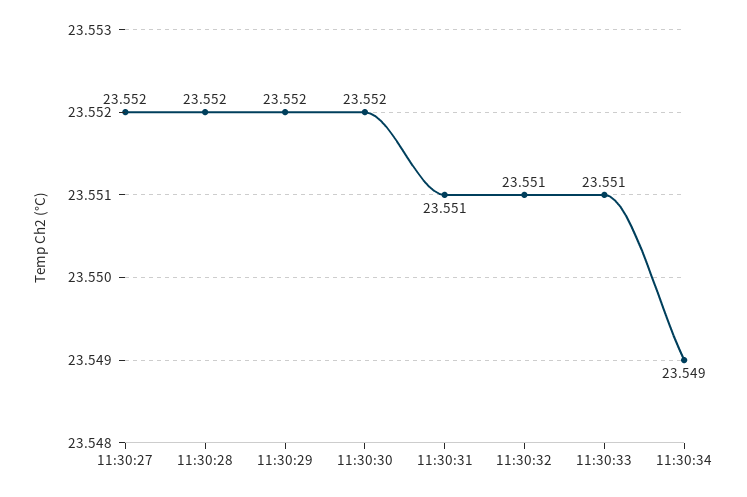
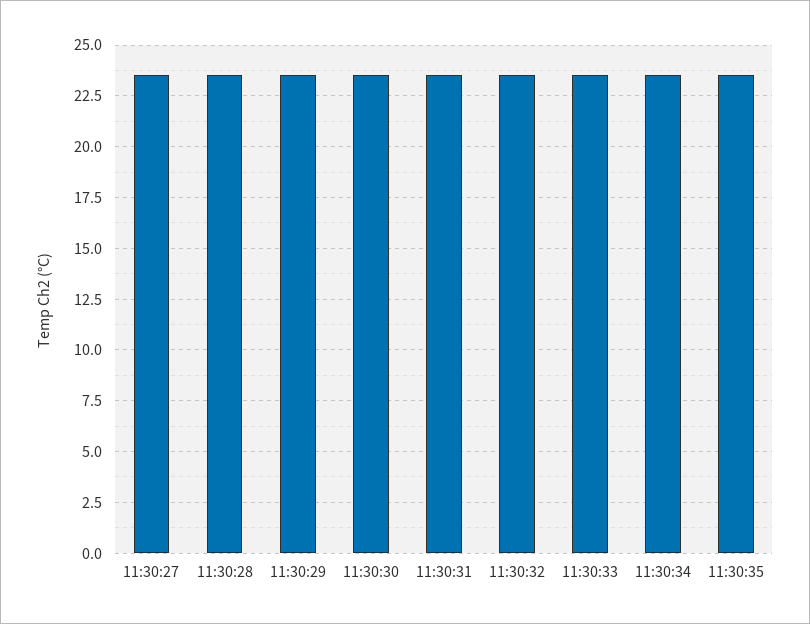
11:30:35: none -> 23.5

